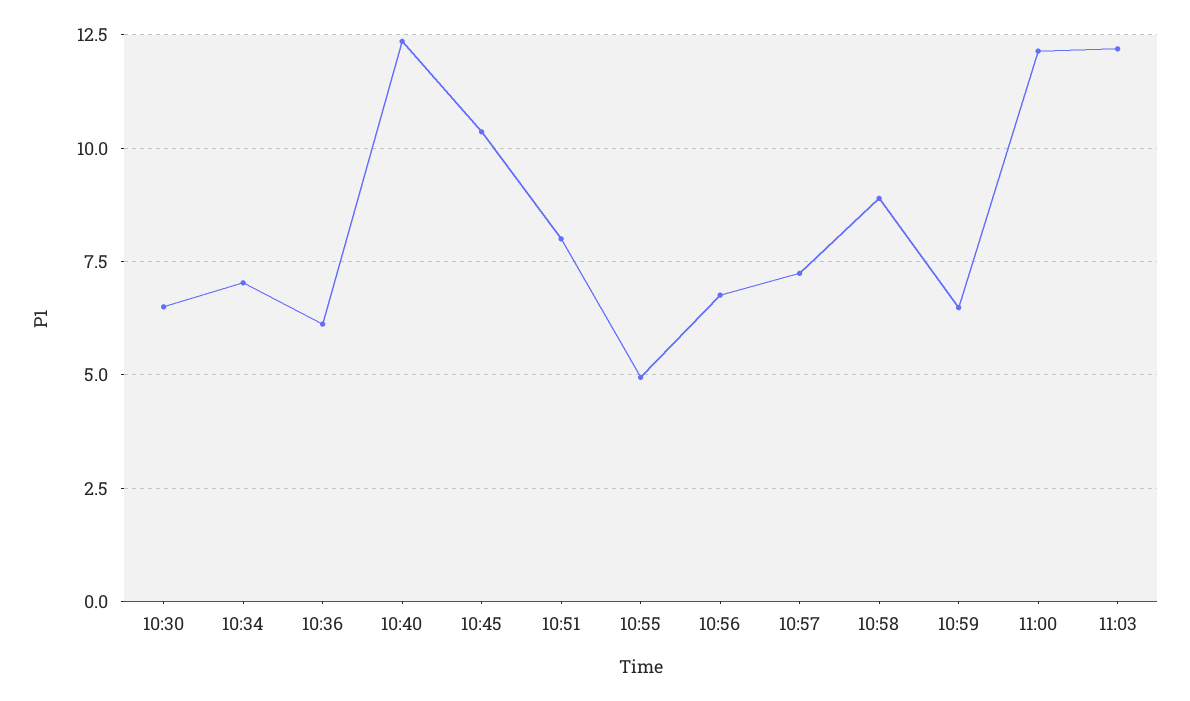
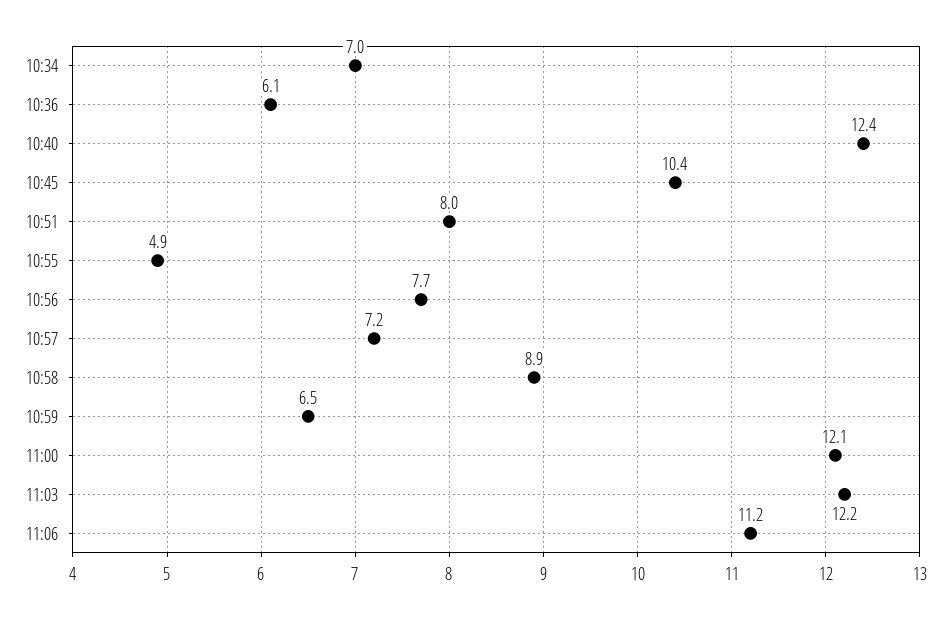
10:30: 6.5 -> none
10:56: 6.75 -> 7.7
11:06: none -> 11.2

